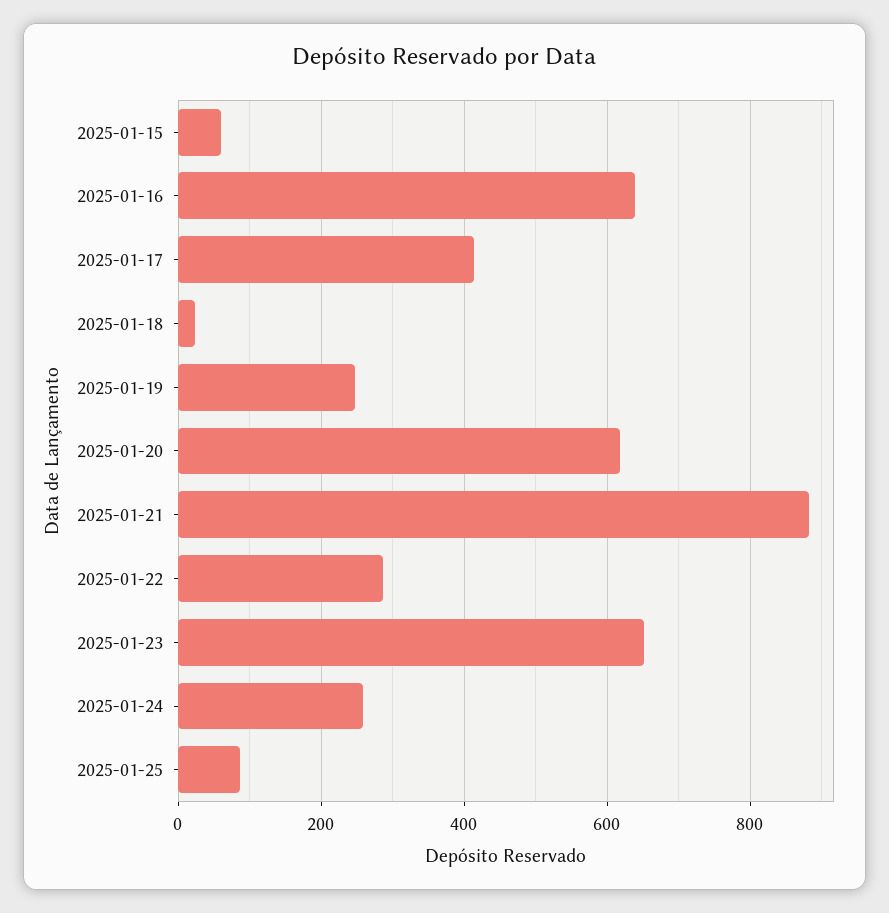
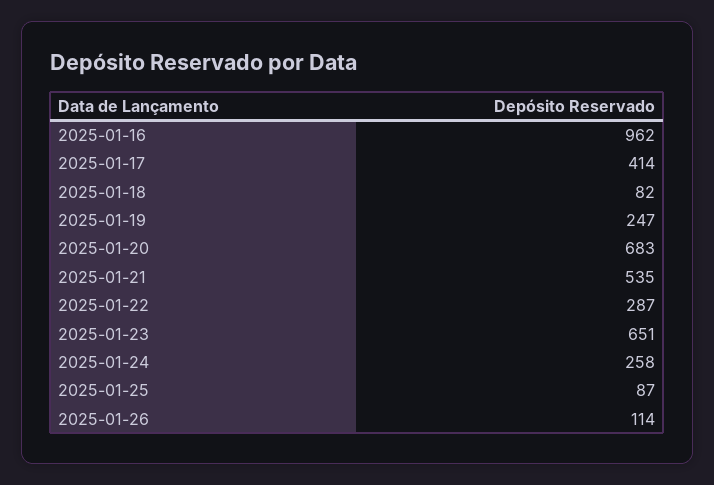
2025-01-15: 60 -> none
2025-01-16: 640 -> 962
2025-01-18: 20 -> 82
2025-01-20: 620 -> 683
2025-01-21: 880 -> 535
2025-01-26: none -> 114

